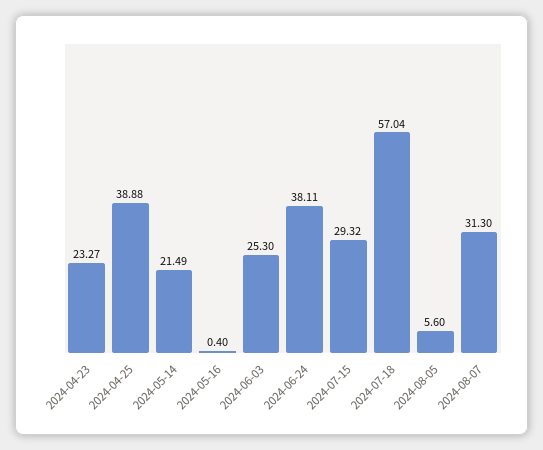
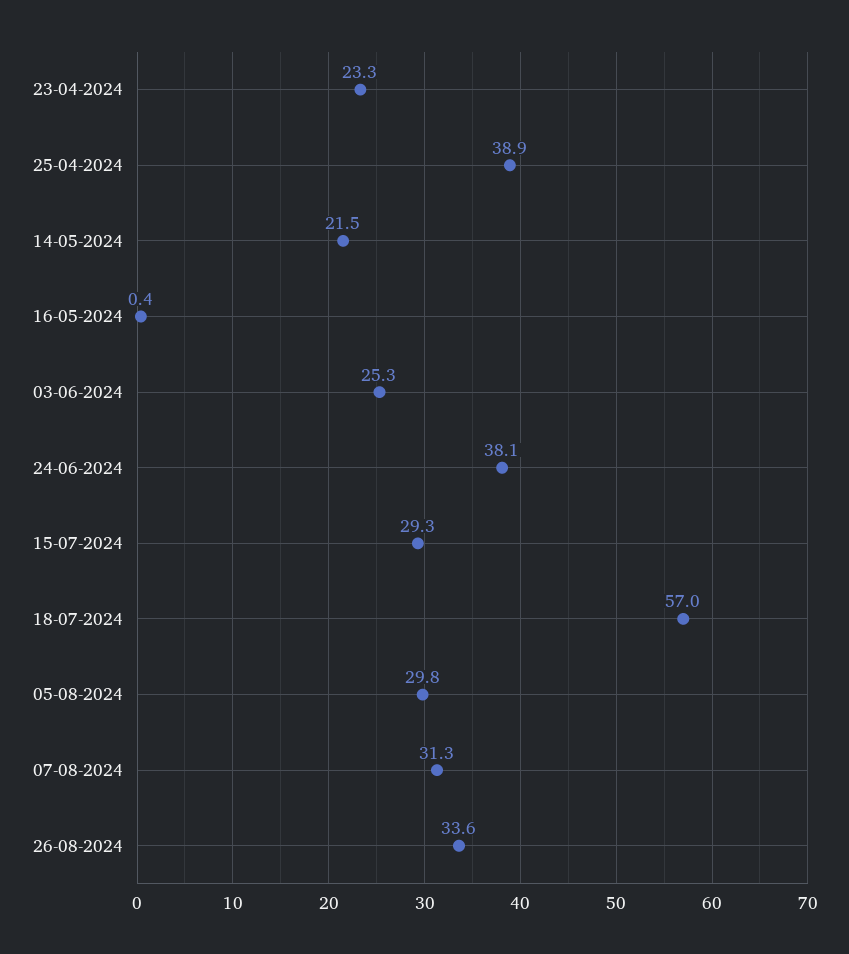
2024-08-05: 5.6 -> 29.8
26-08-2024: none -> 33.6

